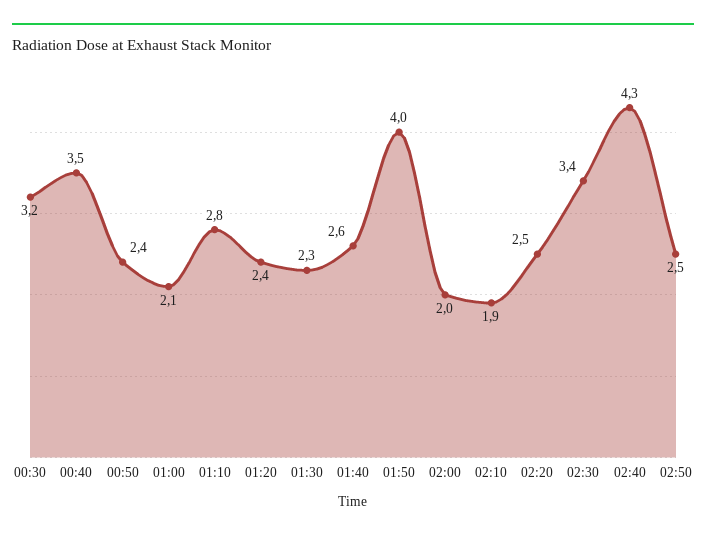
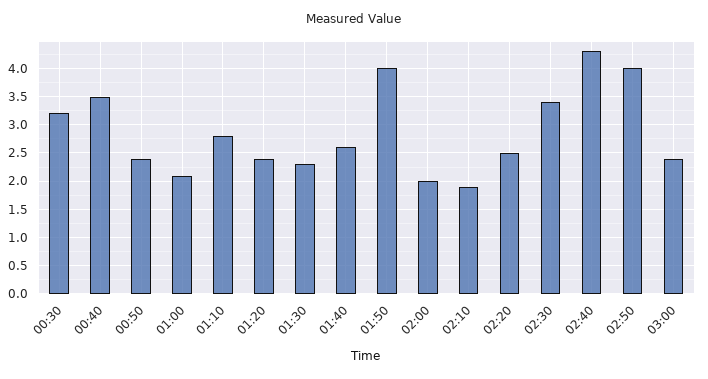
02:50: 2.5 -> 4
03:00: none -> 2.5

